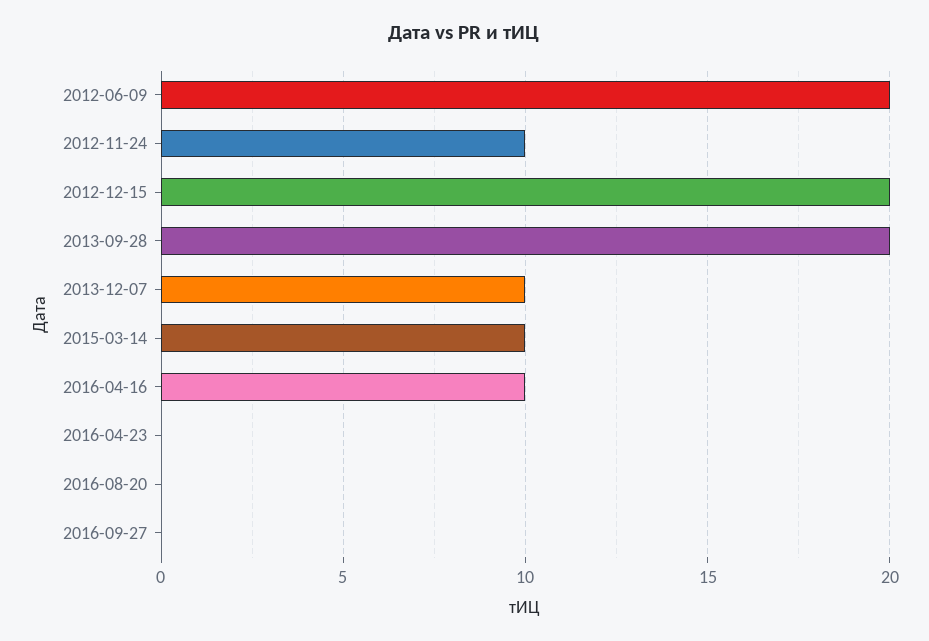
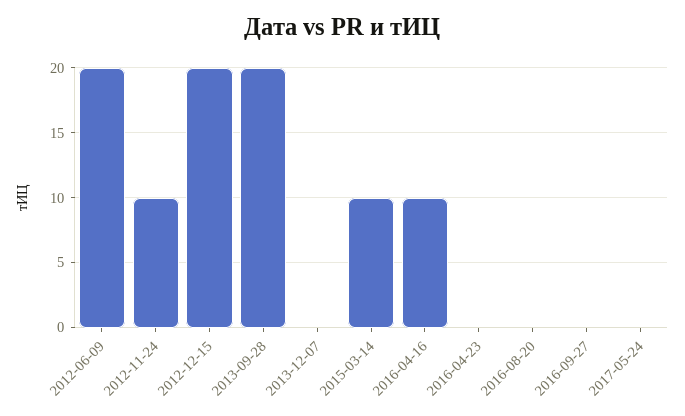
2013-12-07: 10 -> 0
2017-05-24: none -> 0

